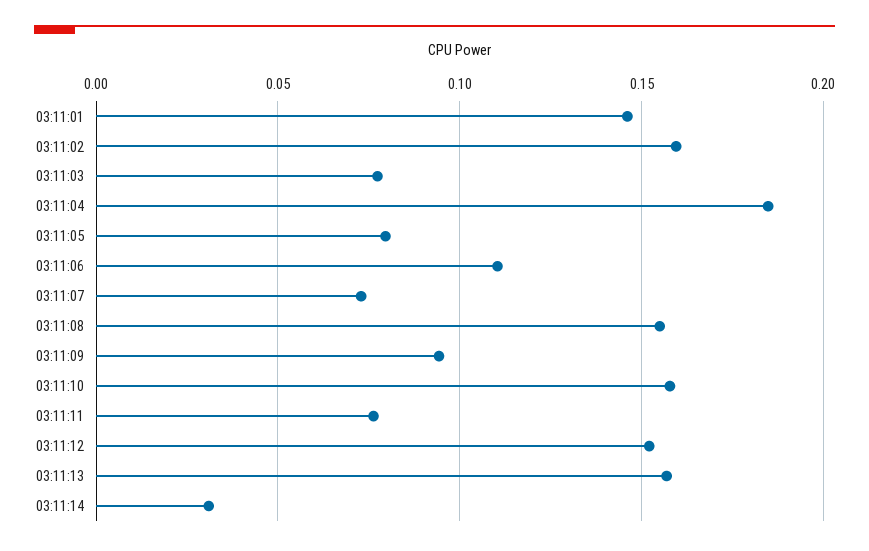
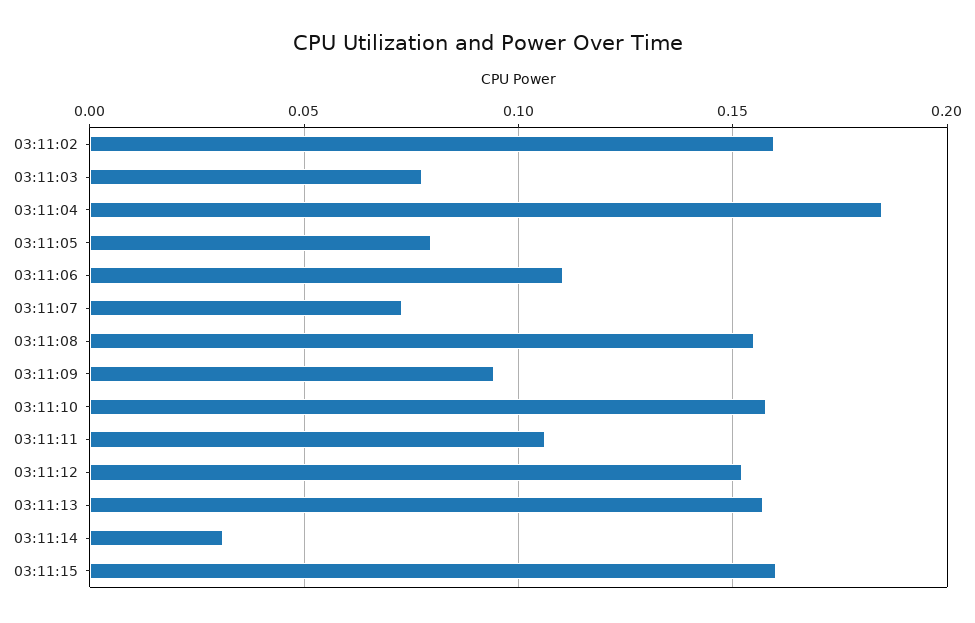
03:11:01: 0.145 -> none
03:11:11: 0.075 -> 0.105
03:11:15: none -> 0.16

